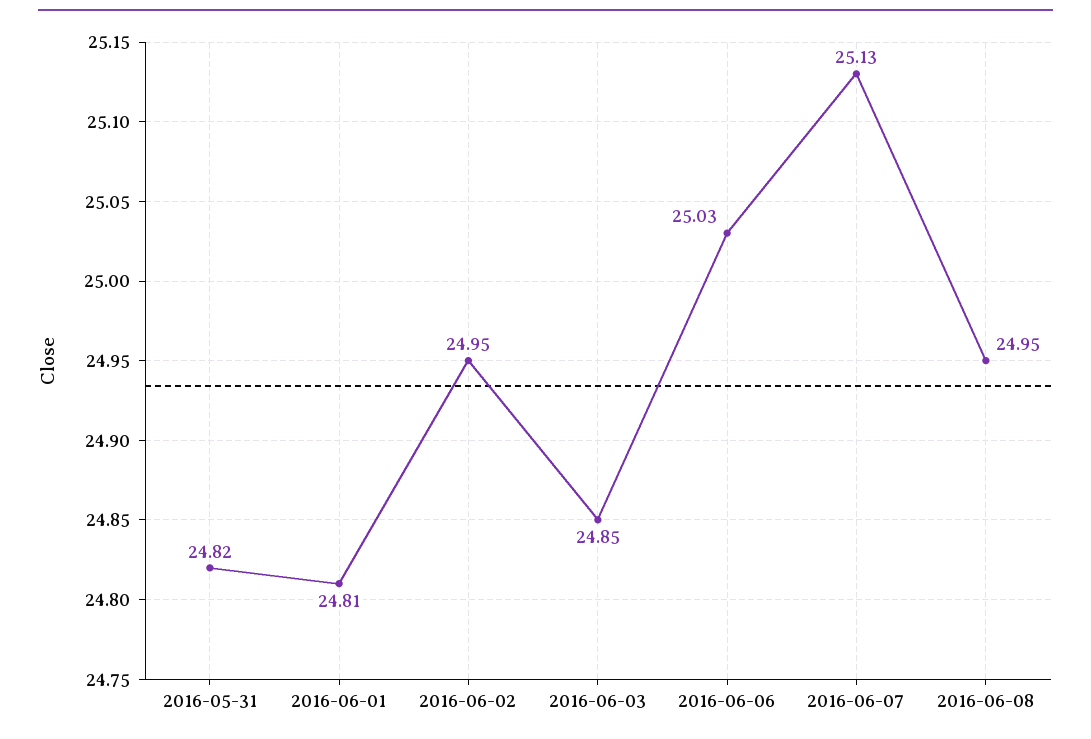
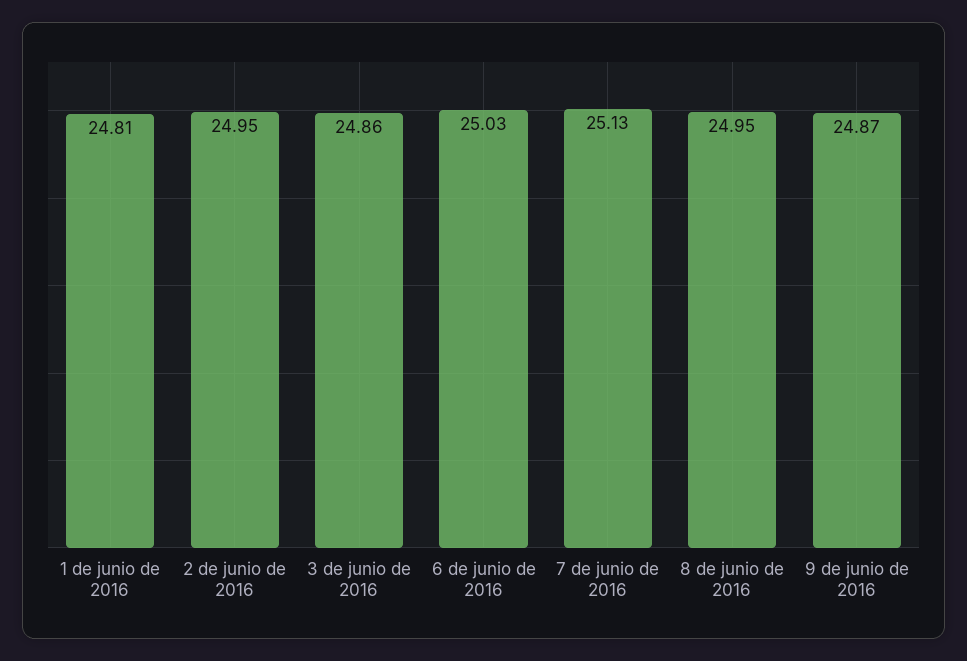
2016-05-31: 24.82 -> none
2016-06-03: 24.85 -> 24.86
9 de junio de 2016: none -> 24.87

